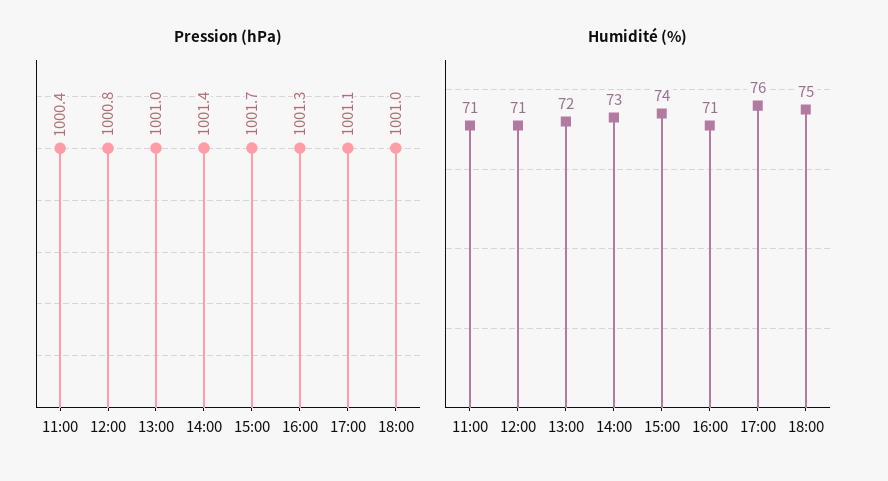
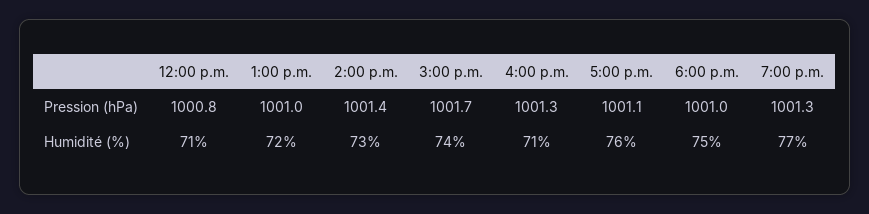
Pression (hPa), 11:00: 1000.4 -> none
Humidité (%), 11:00: 71 -> none
Pression (hPa), 7:00 p.m.: none -> 1001.3
Humidité (%), 7:00 p.m.: none -> 77

